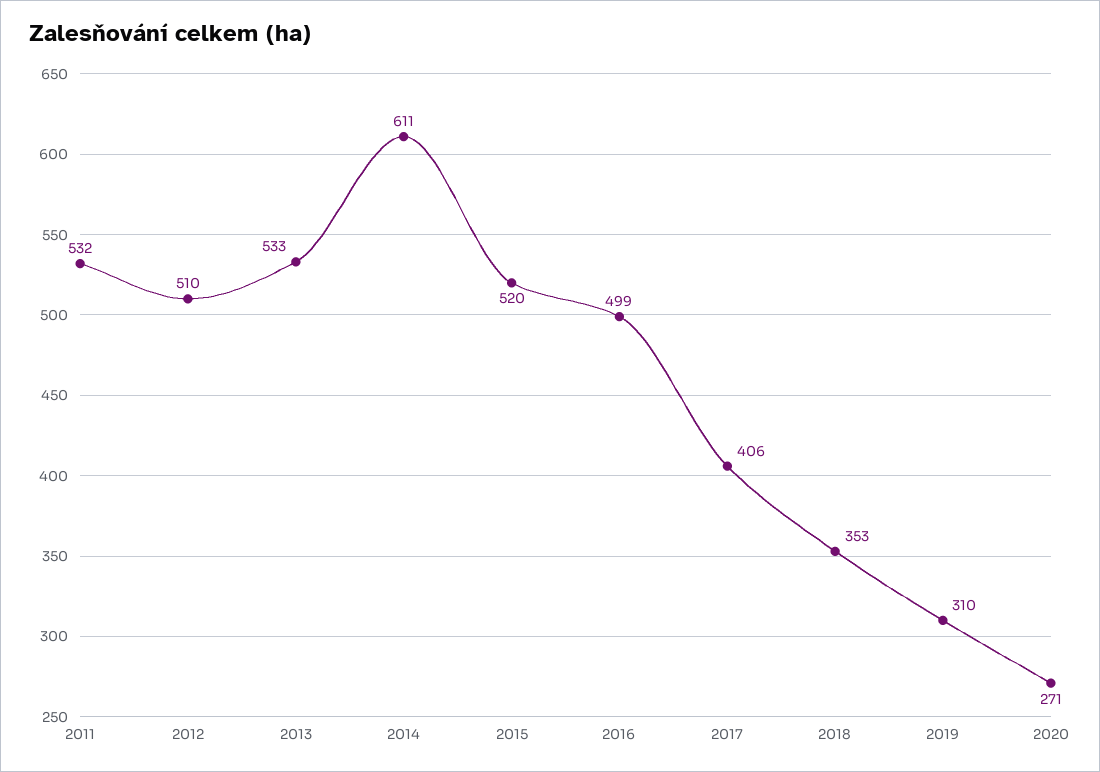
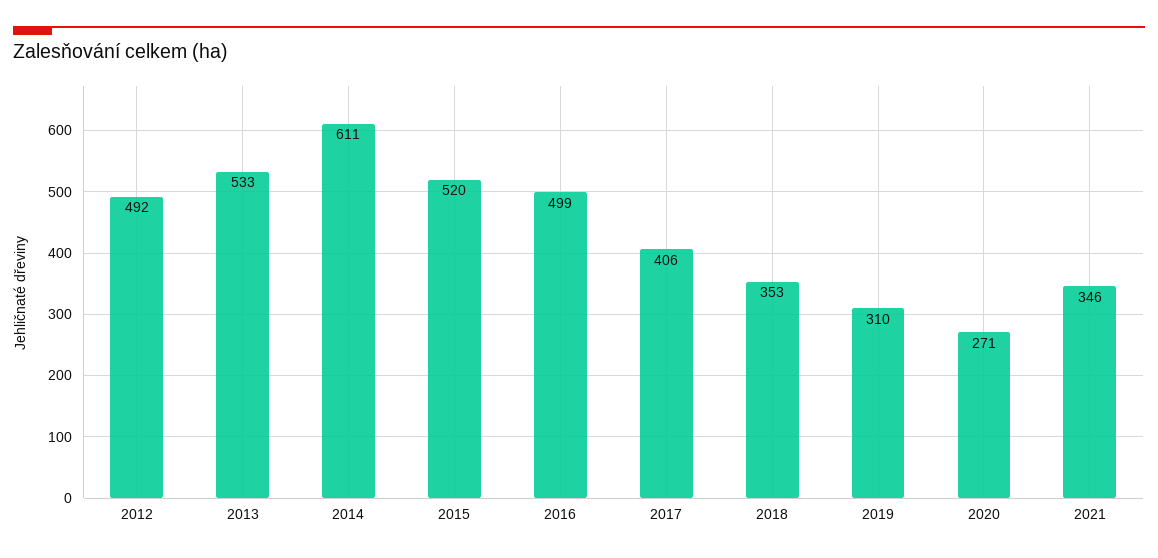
2011: 532 -> none
2012: 510 -> 492
2021: none -> 346

